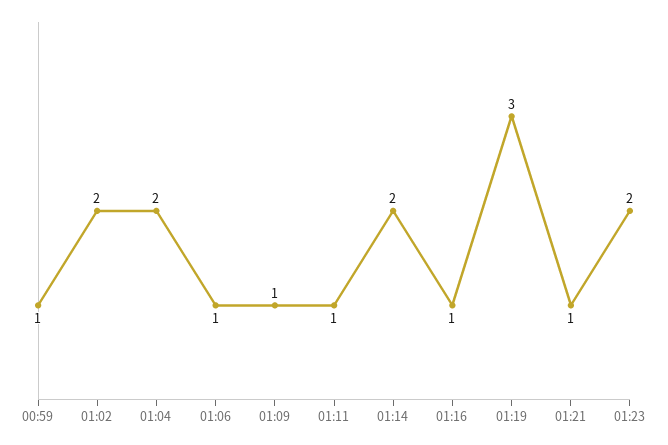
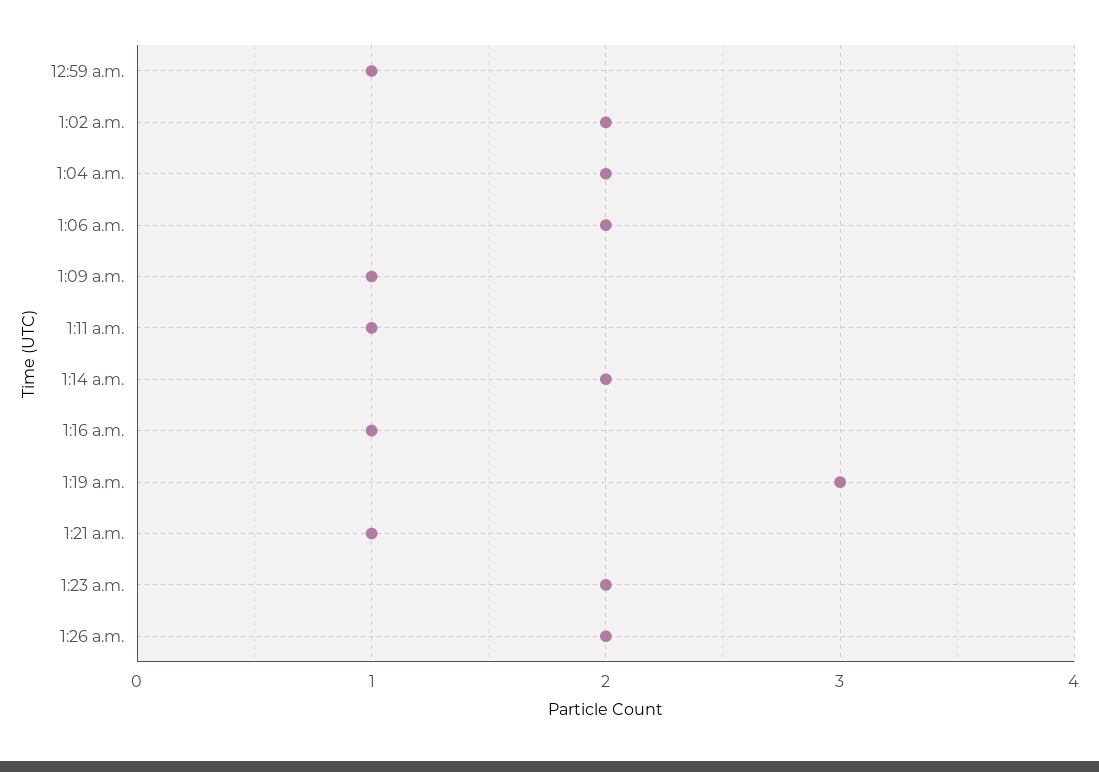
01:06: 1 -> 2
1:26 a.m.: none -> 2

